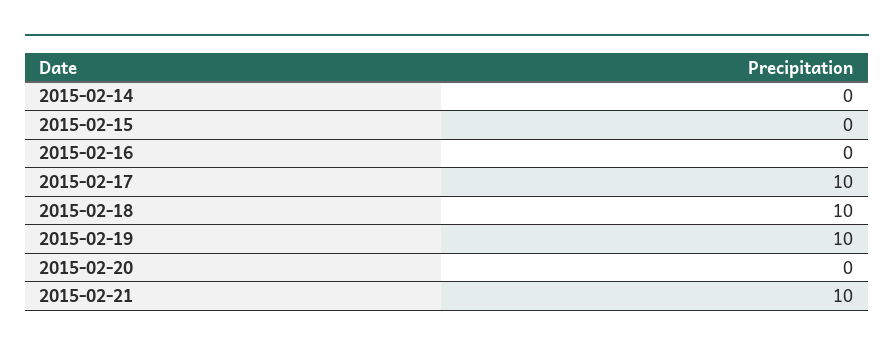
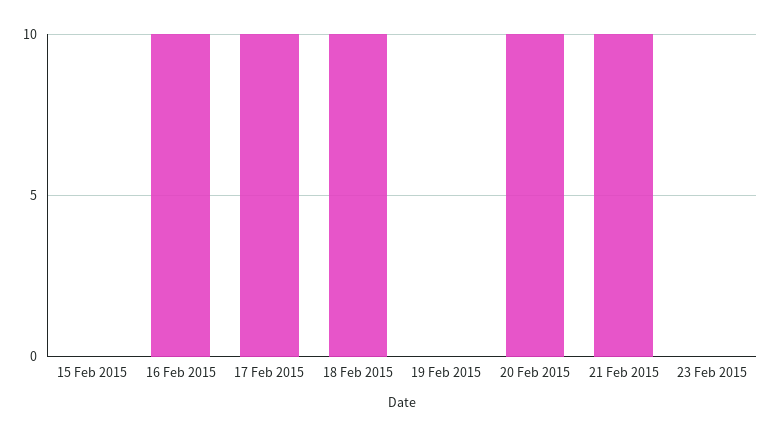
2015-02-14: 0 -> none
2015-02-16: 0 -> 10
2015-02-19: 10 -> 0
2015-02-20: 0 -> 10
23 Feb 2015: none -> 0

